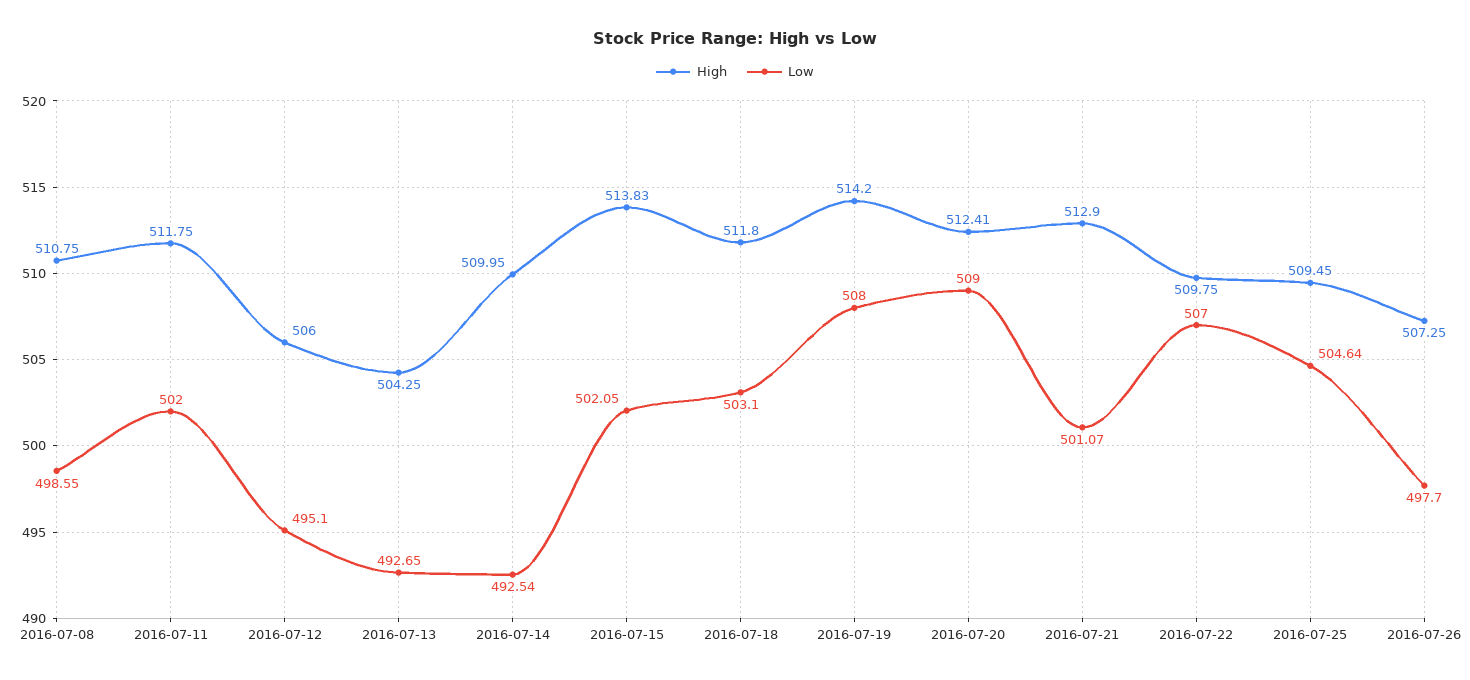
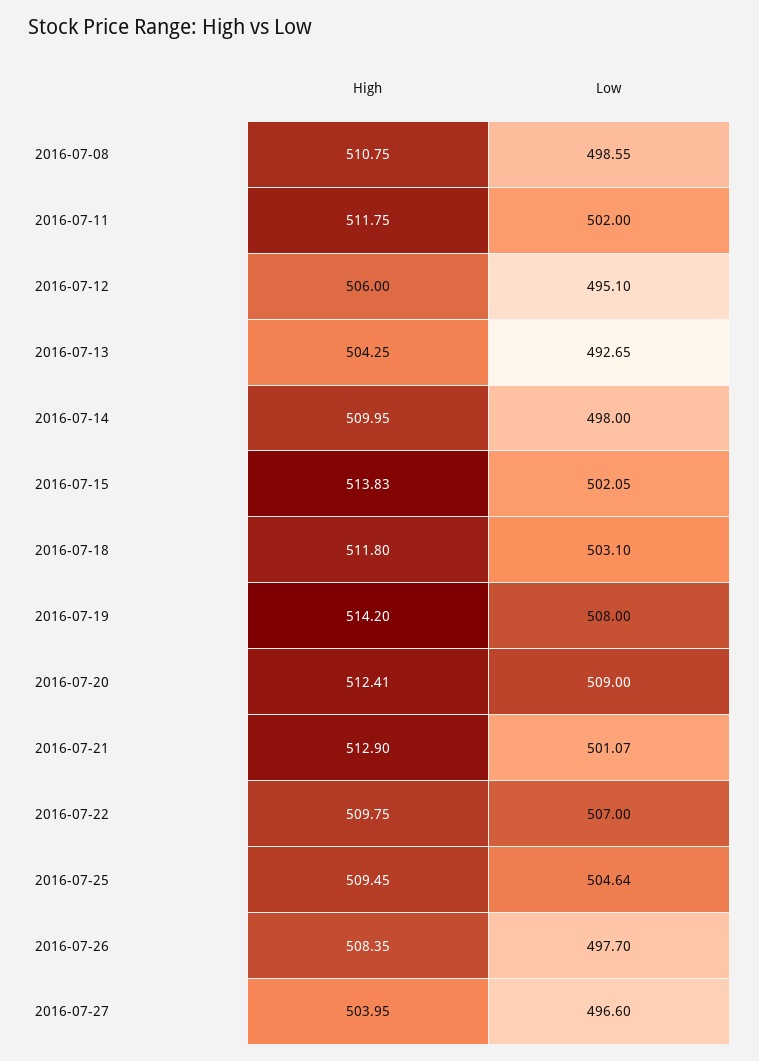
Low, 2016-07-14: 492.54 -> 498
High, 2016-07-26: 507.25 -> 508.35
High, 2016-07-27: none -> 503.95
Low, 2016-07-27: none -> 496.6

